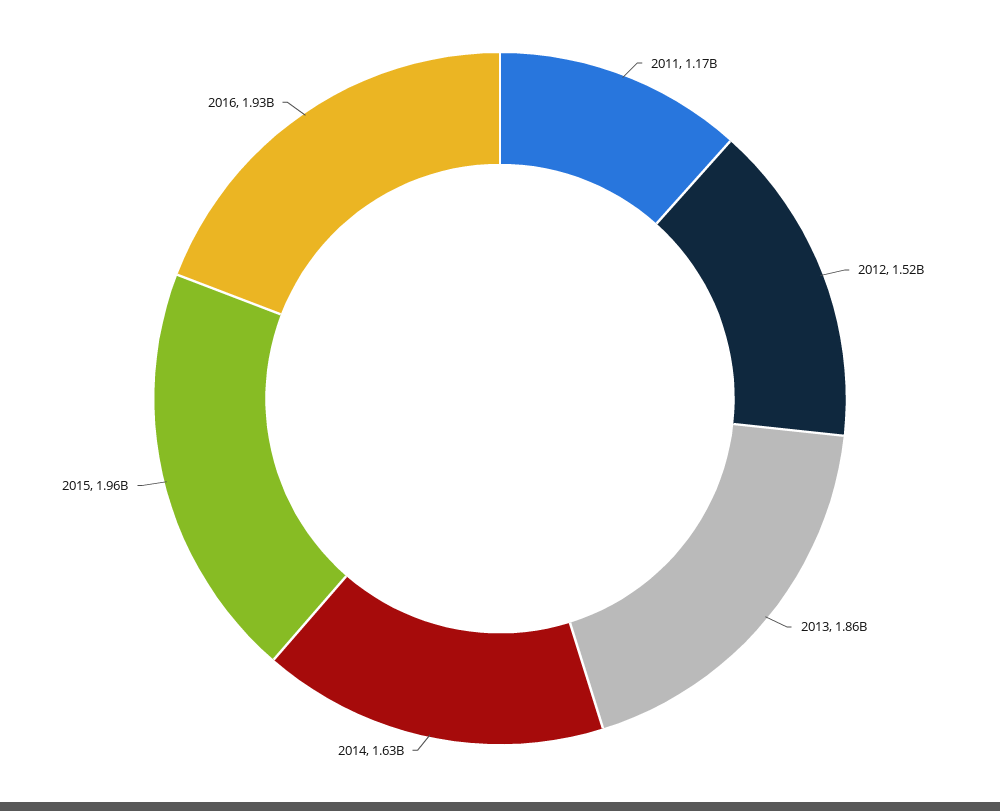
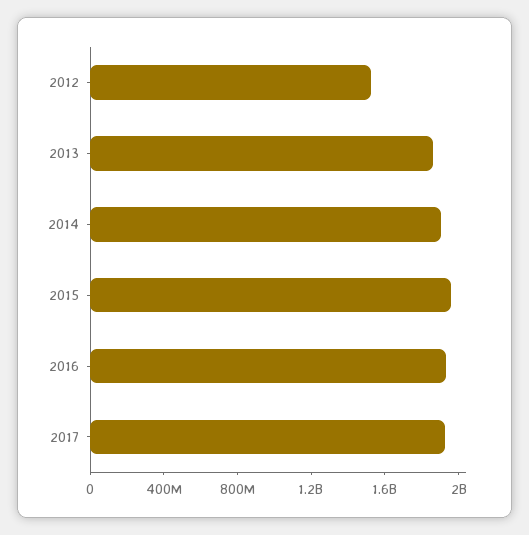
2011: 1170000000 -> none
2014: 1630000000 -> 1900000000
2017: none -> 1900000000

